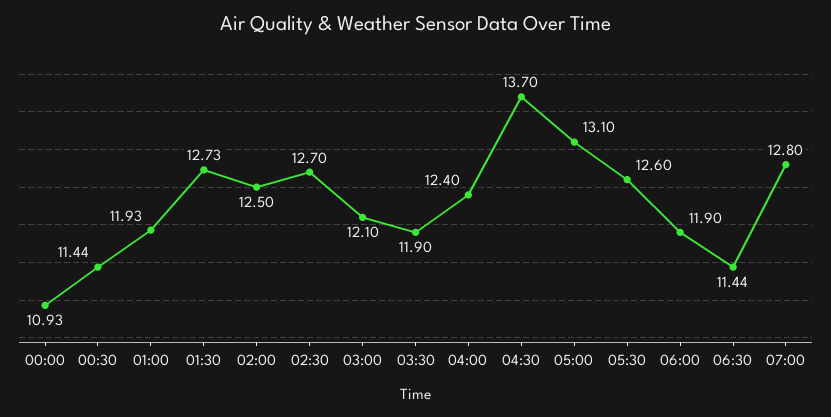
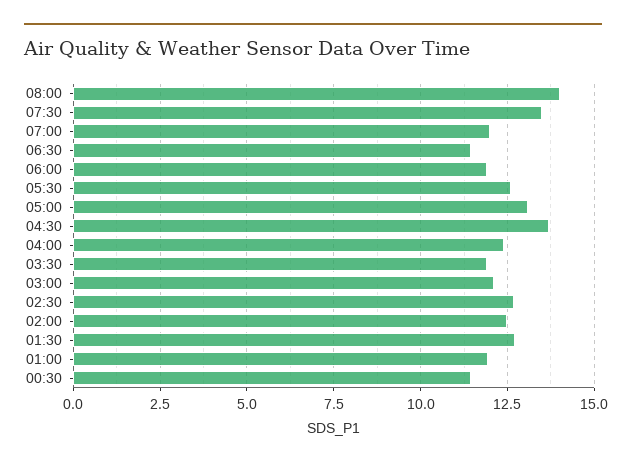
00:00: 10.93 -> none
07:00: 12.8 -> 12
08:00: none -> 14
07:30: none -> 13.5

